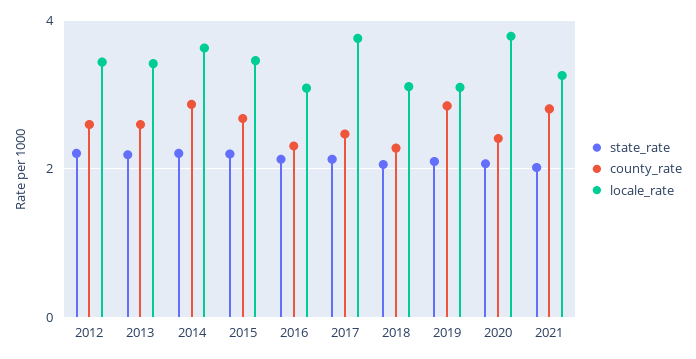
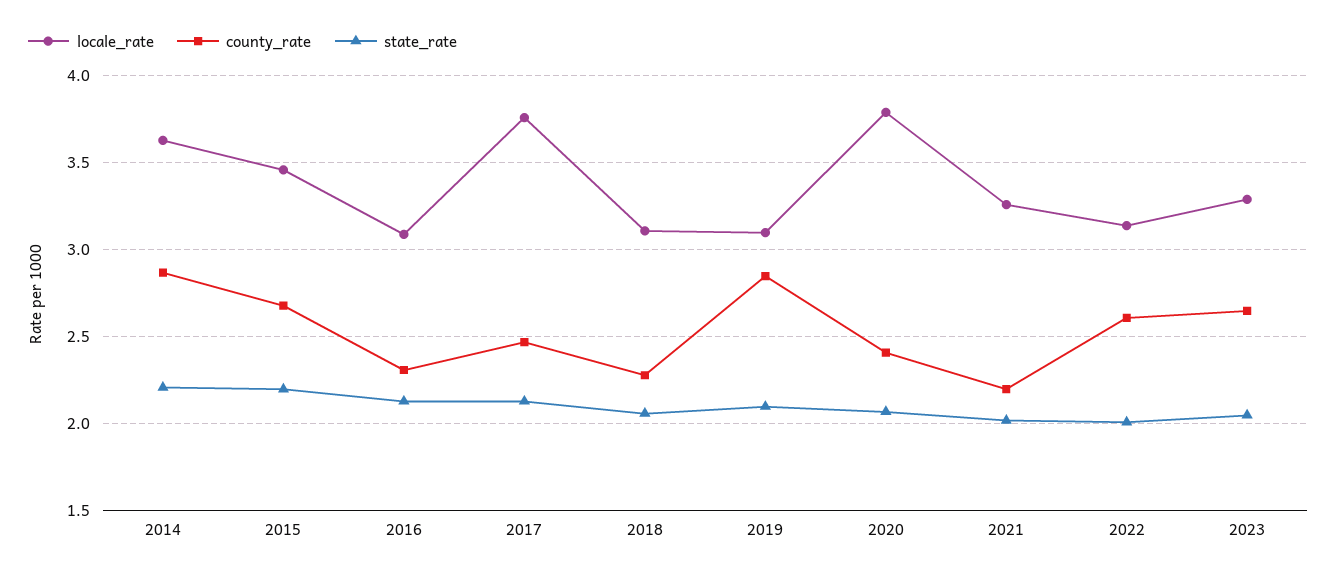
state_rate, 2012: 2.2 -> none
county_rate, 2012: 2.6 -> none
locale_rate, 2012: 3.4 -> none
state_rate, 2013: 2.2 -> none
county_rate, 2013: 2.6 -> none
locale_rate, 2013: 3.4 -> none
county_rate, 2021: 2.8 -> 2.2
locale_rate, 2022: none -> 3.15
county_rate, 2022: none -> 2.6
state_rate, 2022: none -> 2
locale_rate, 2023: none -> 3.3
county_rate, 2023: none -> 2.65
state_rate, 2023: none -> 2.05

